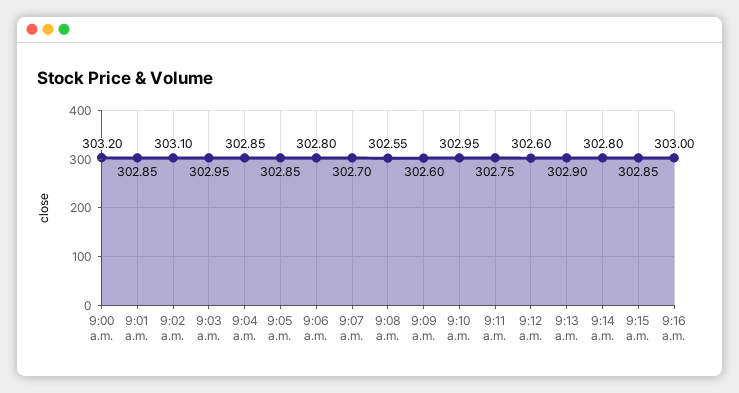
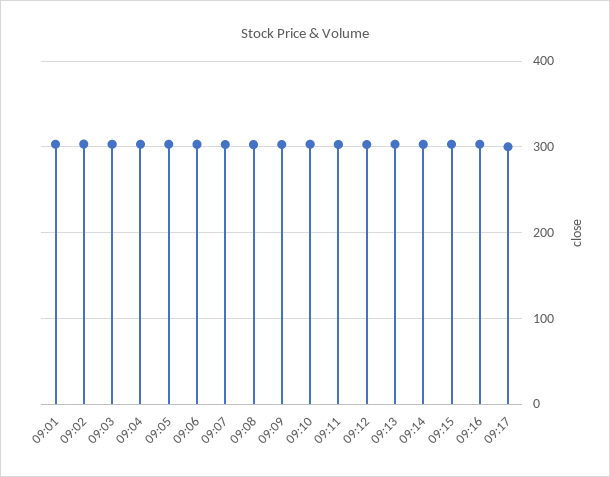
9:00 a.m.: 303.2 -> none
09:17: none -> 300

